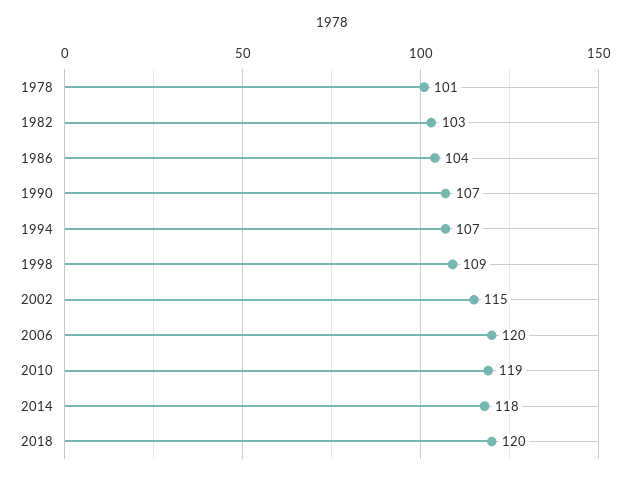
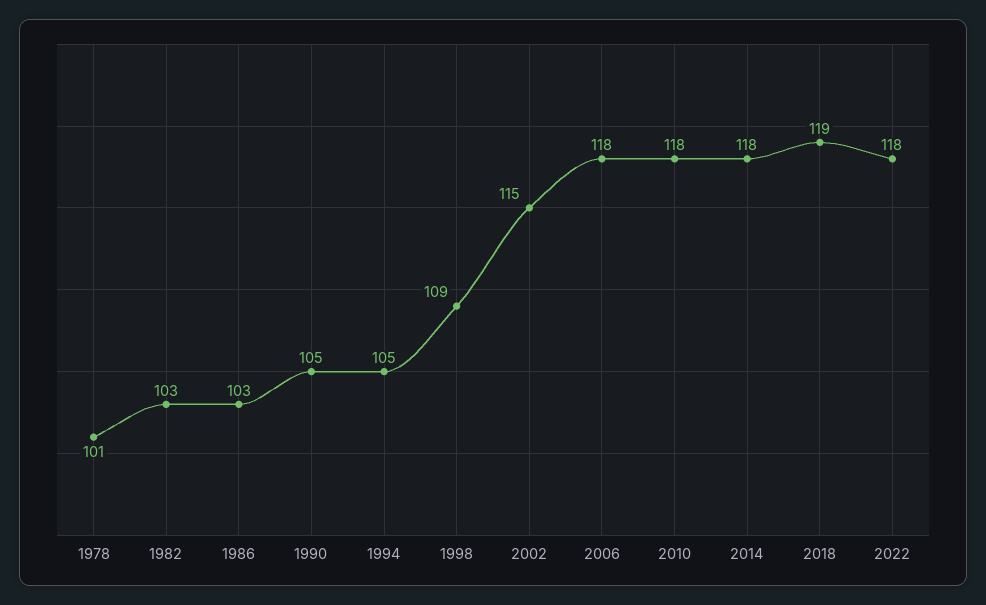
1986: 104 -> 103
1990: 107 -> 105
1994: 107 -> 105
2006: 120 -> 118
2010: 119 -> 118
2018: 120 -> 119
2022: none -> 118

